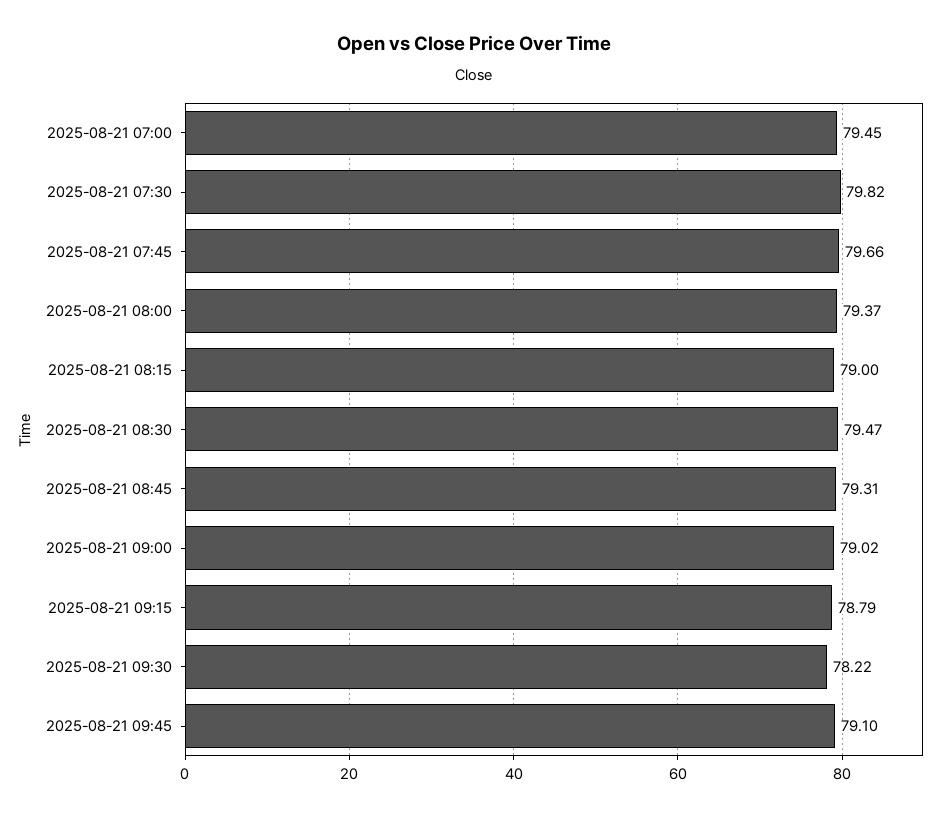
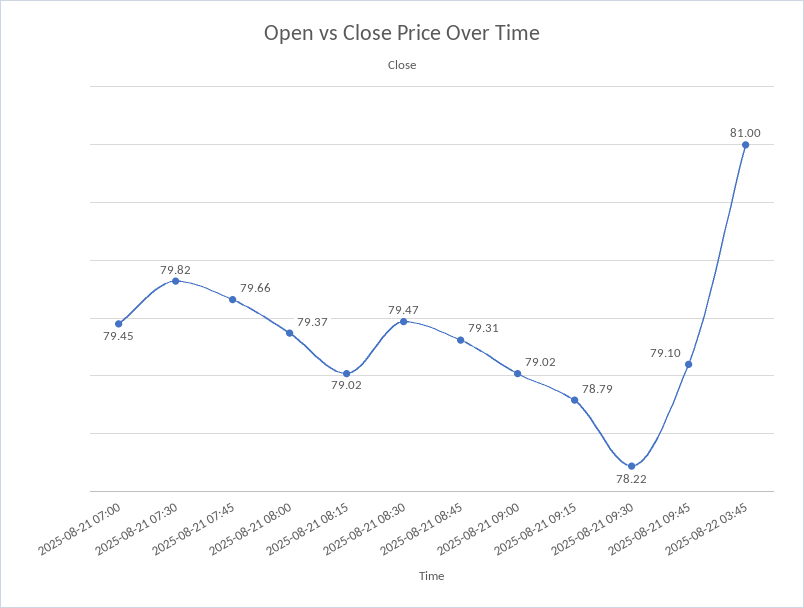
2025-08-21 08:15: 79 -> 79.02
2025-08-22 03:45: none -> 81

